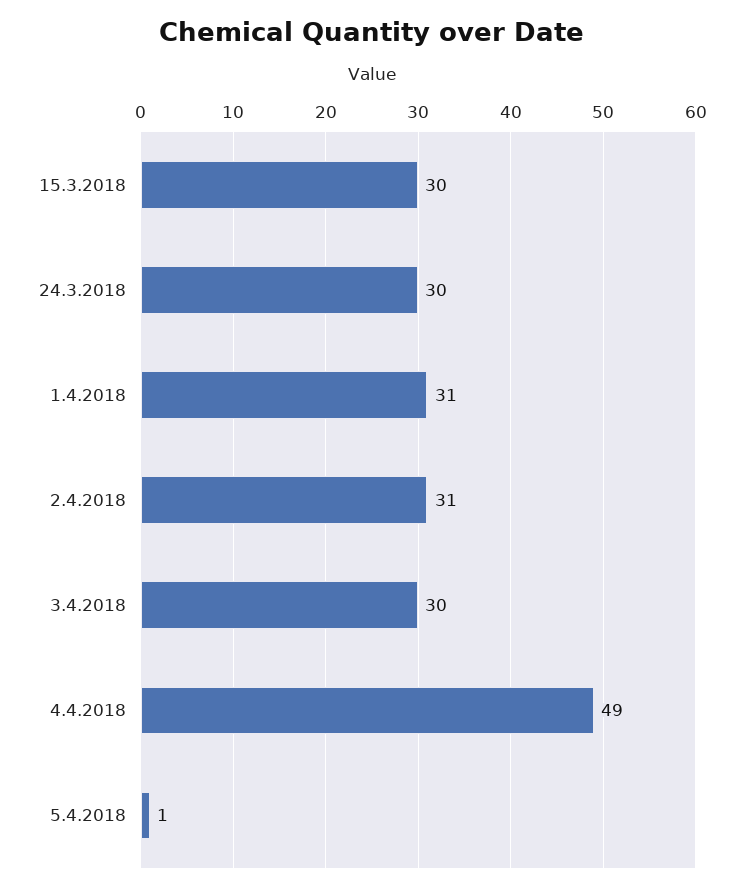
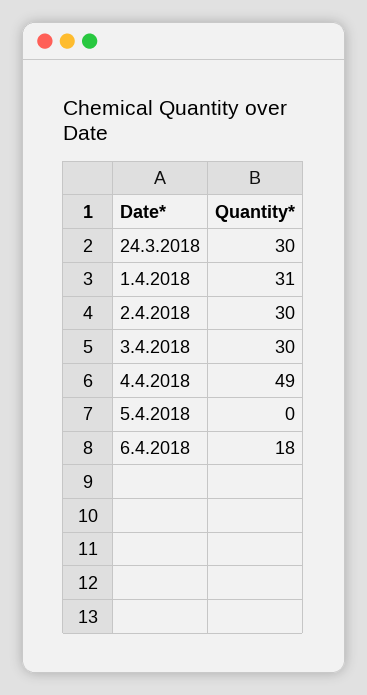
15.3.2018: 30 -> none
2.4.2018: 31 -> 30
5.4.2018: 1 -> 0
6.4.2018: none -> 18

